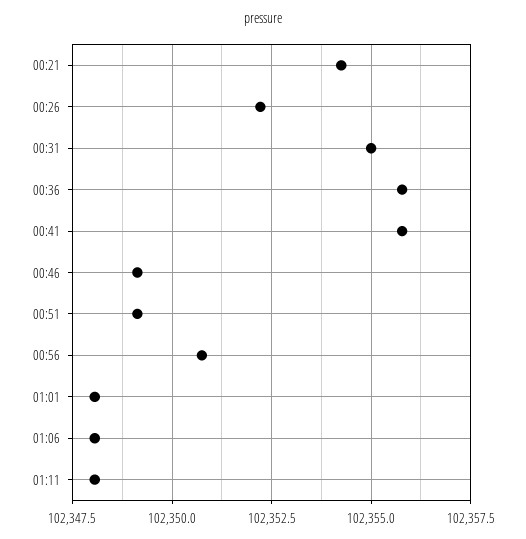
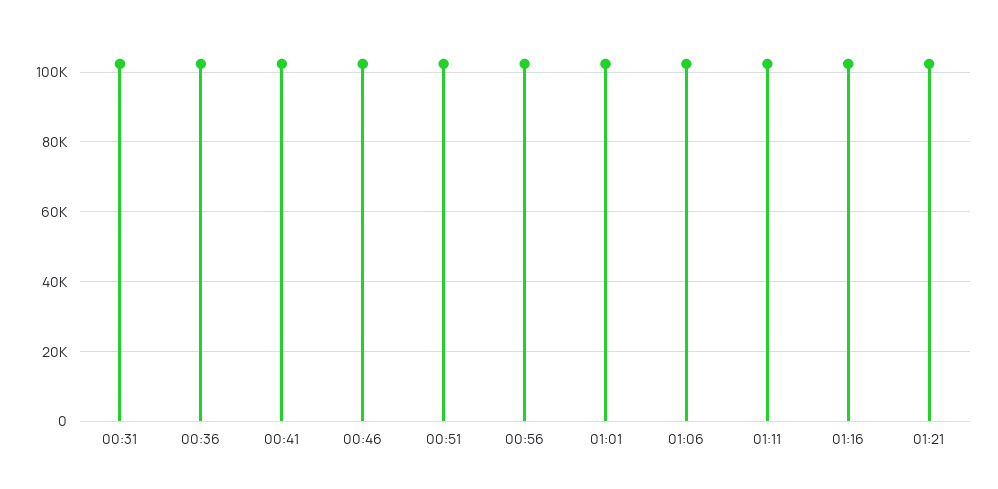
00:21: 102354.25 -> none
00:26: 102352.25 -> none
01:16: none -> 102000
01:21: none -> 102000

